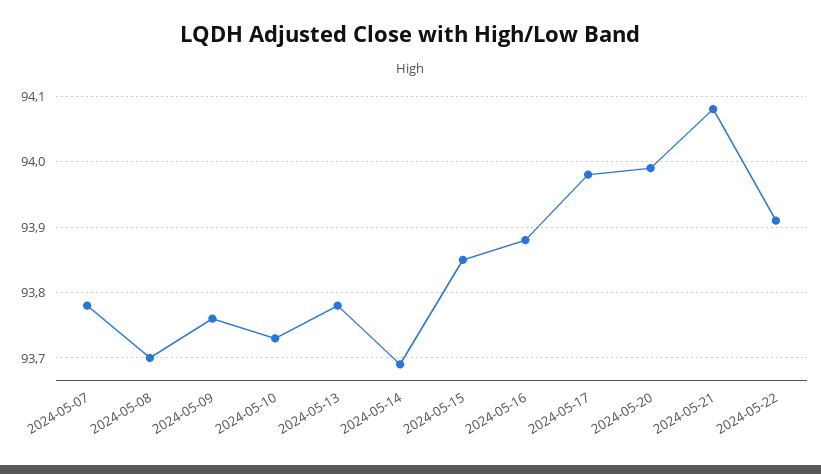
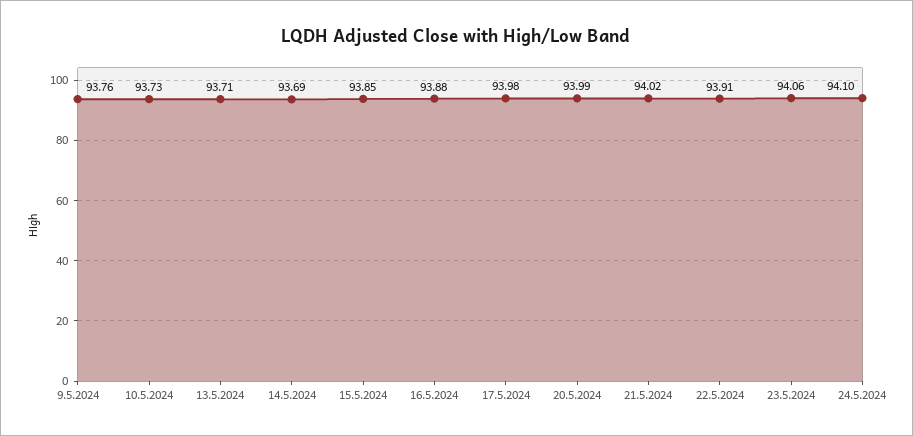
2024-05-07: 93.78 -> none
2024-05-08: 93.7 -> none
2024-05-13: 93.78 -> 93.71
2024-05-21: 94.08 -> 94.02
23.5.2024: none -> 94.06
24.5.2024: none -> 94.1

